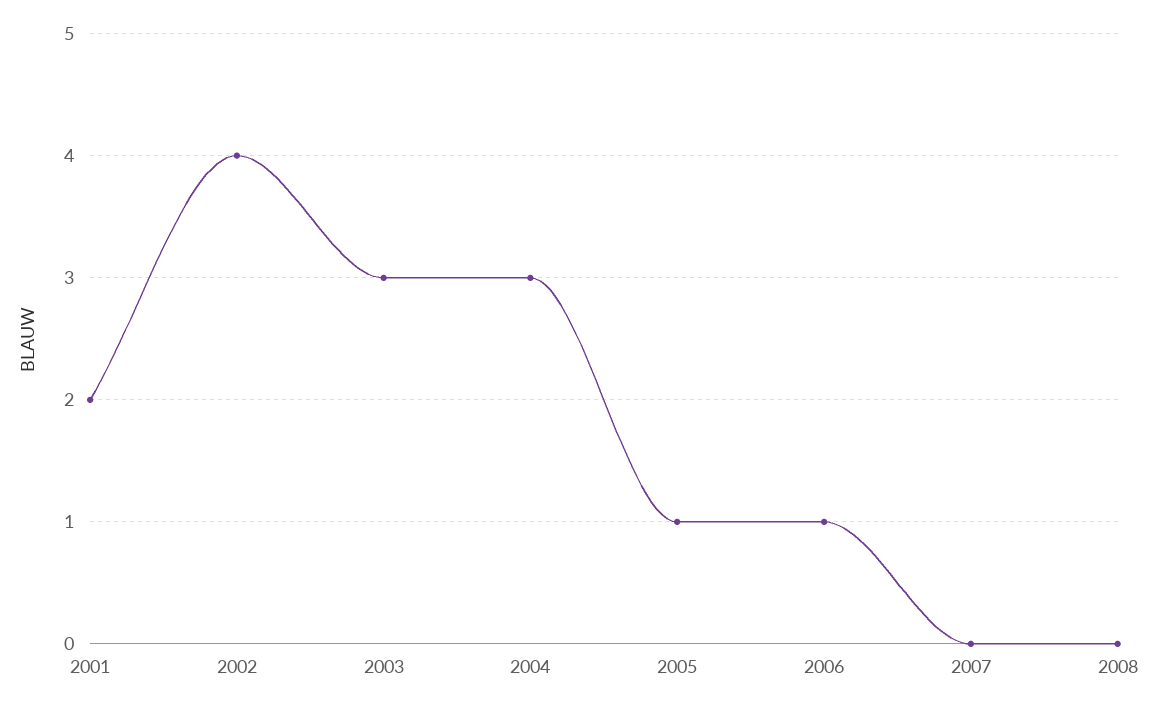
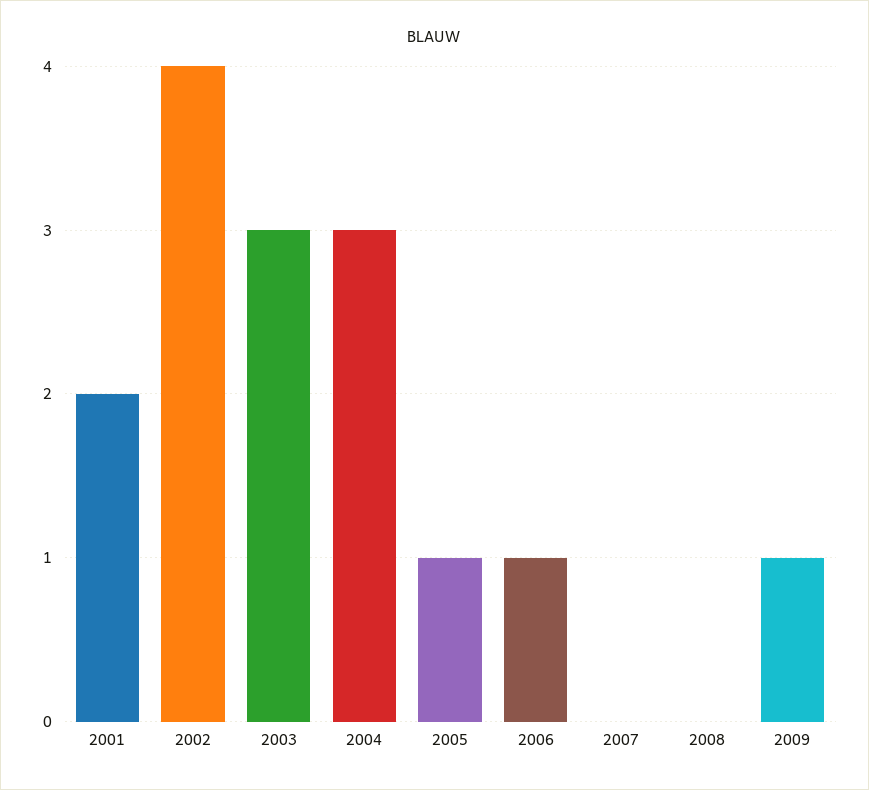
2009: none -> 1

